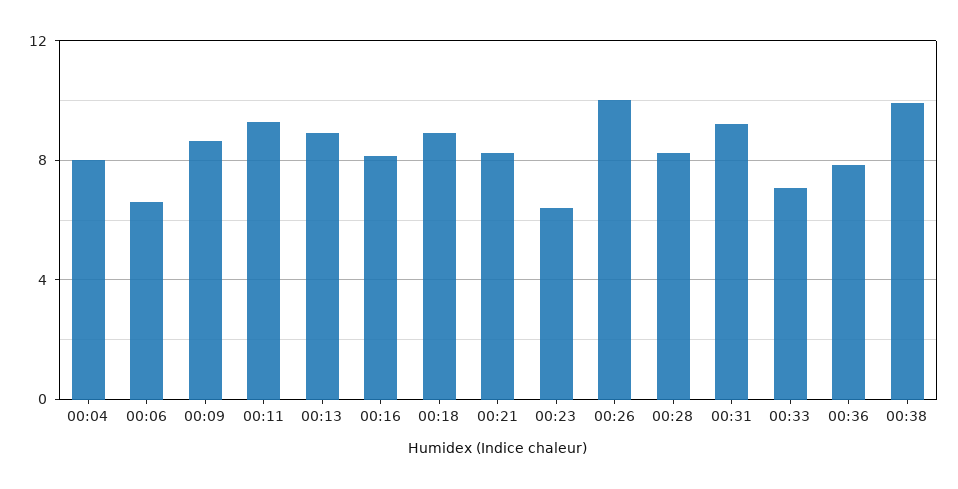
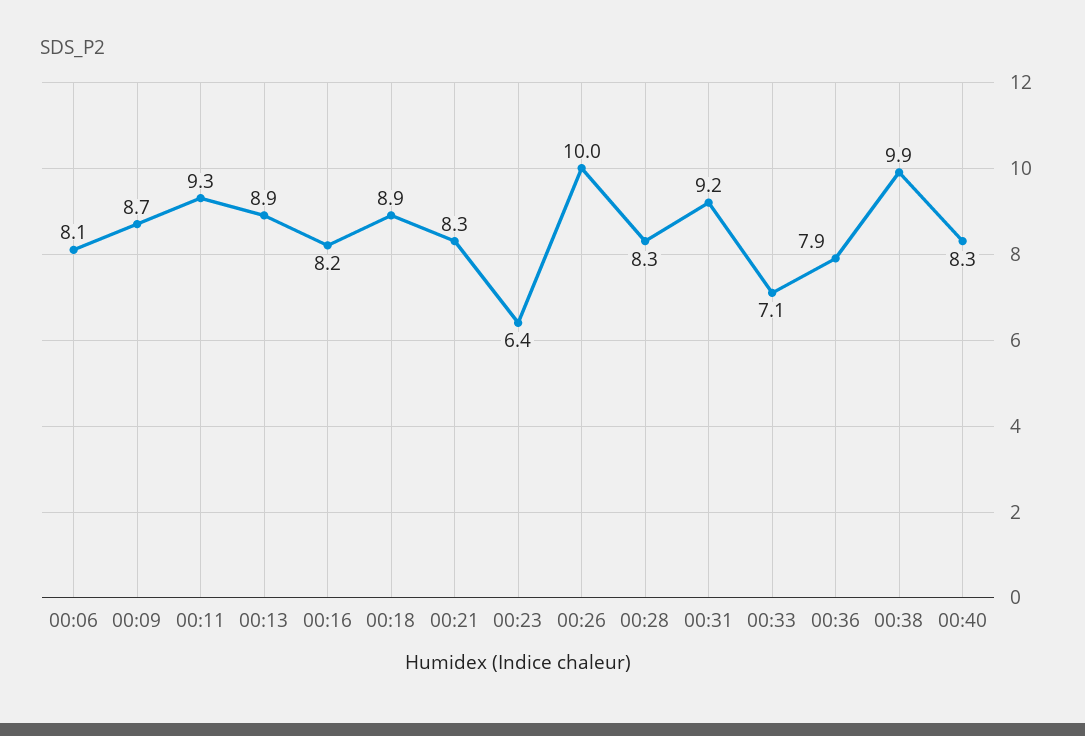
00:04: 8 -> none
00:06: 6.5 -> 8.1
00:40: none -> 8.3

